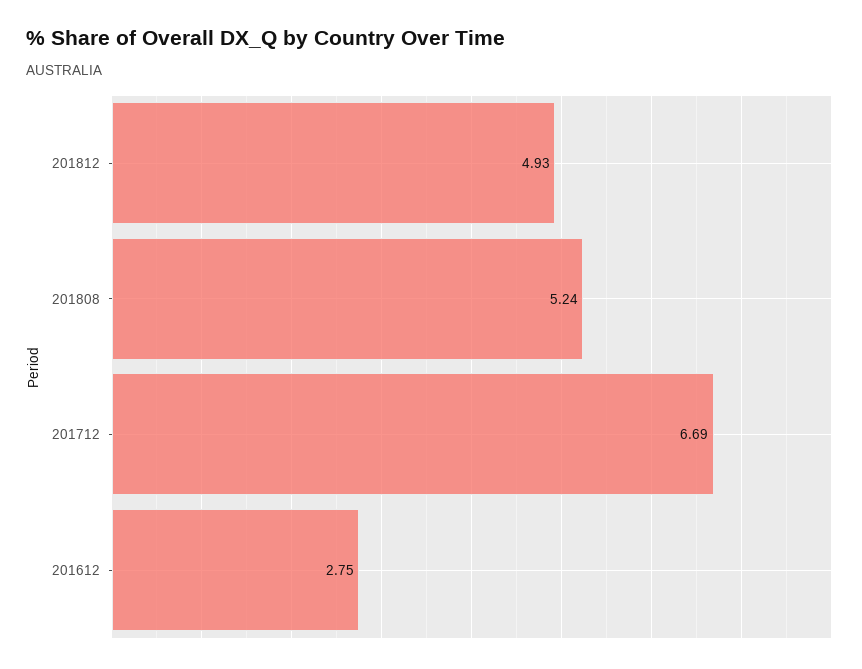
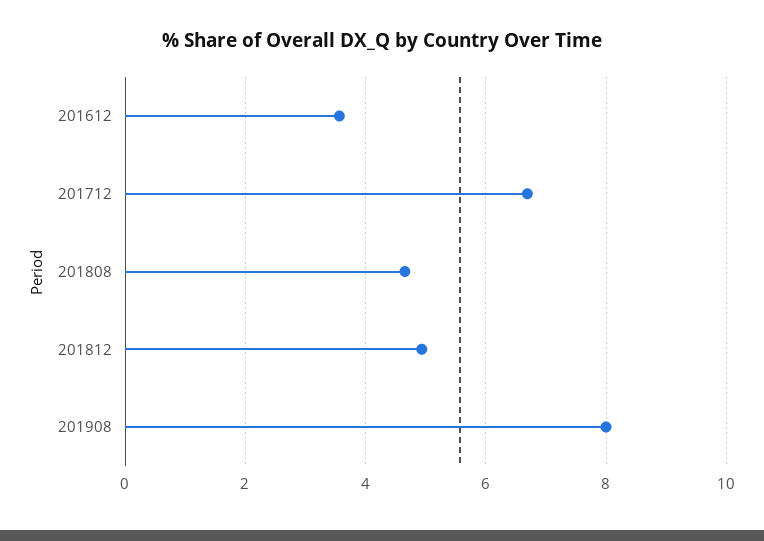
201808: 5.24 -> 4.6
201612: 2.75 -> 3.6
201908: none -> 8

